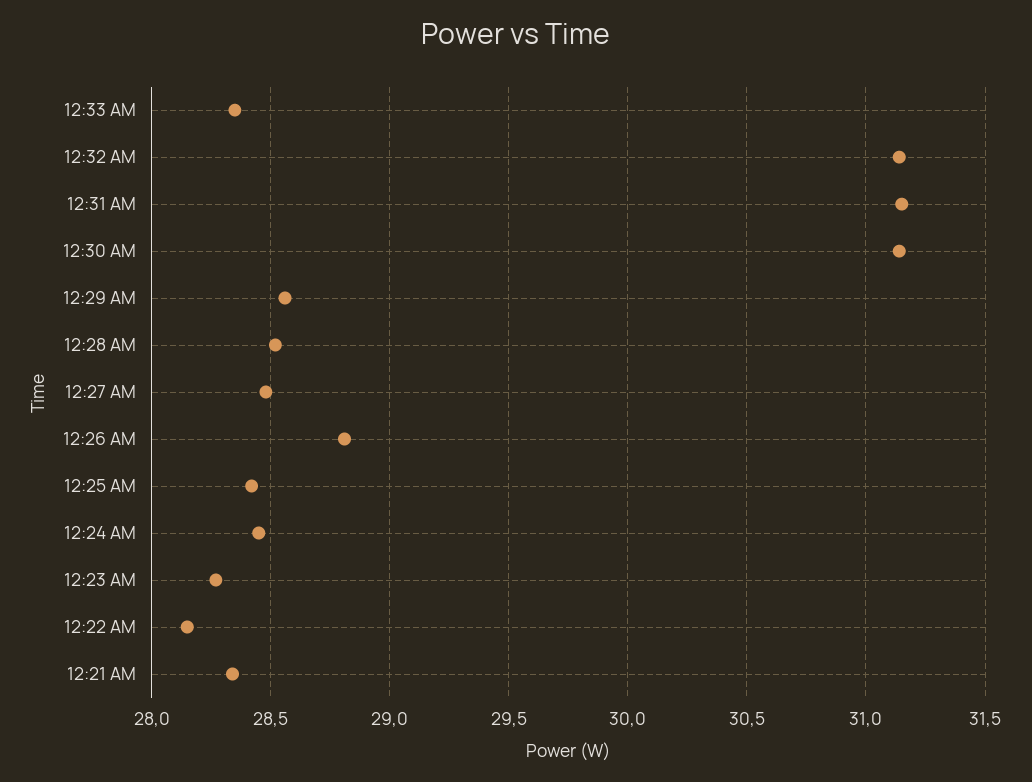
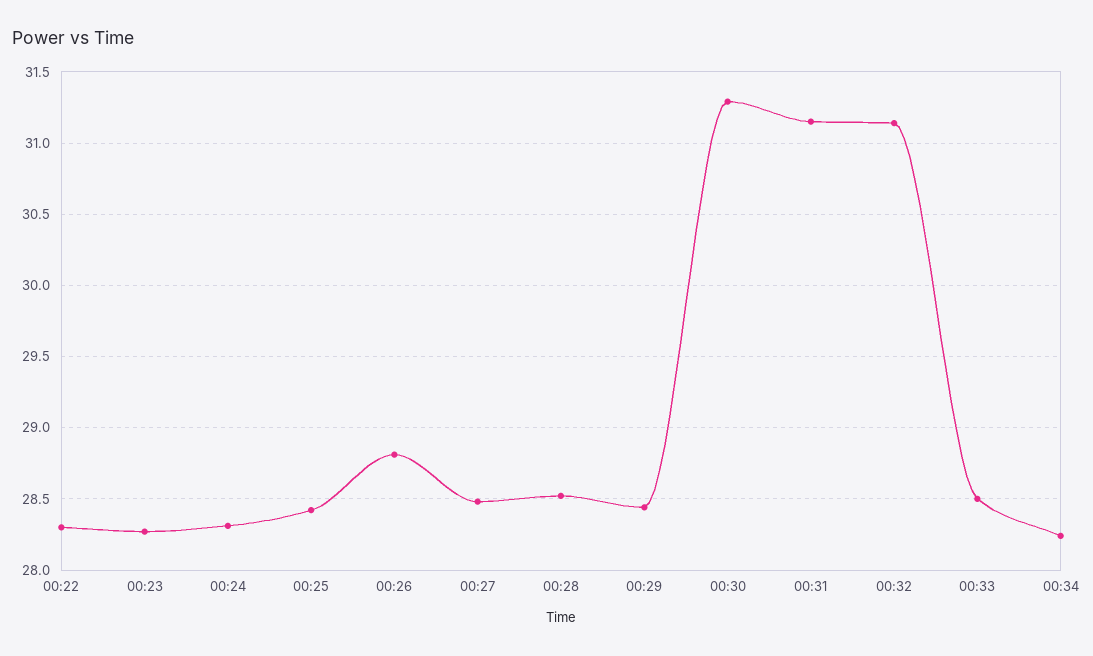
12:33 AM: 28.35 -> 28.5
12:30 AM: 31.15 -> 31.3
12:29 AM: 28.55 -> 28.45
12:24 AM: 28.45 -> 28.3
12:22 AM: 28.15 -> 28.3
12:21 AM: 28.35 -> none
00:34: none -> 28.25

